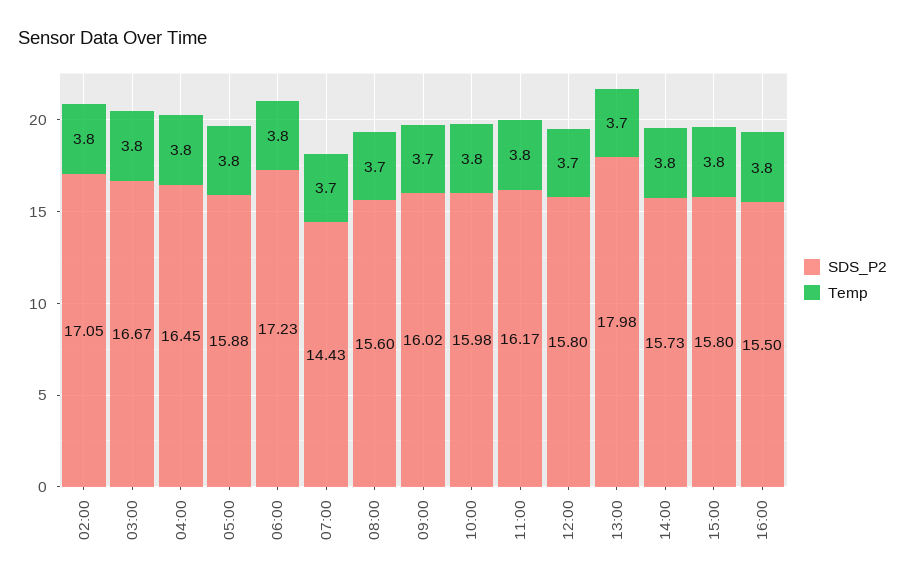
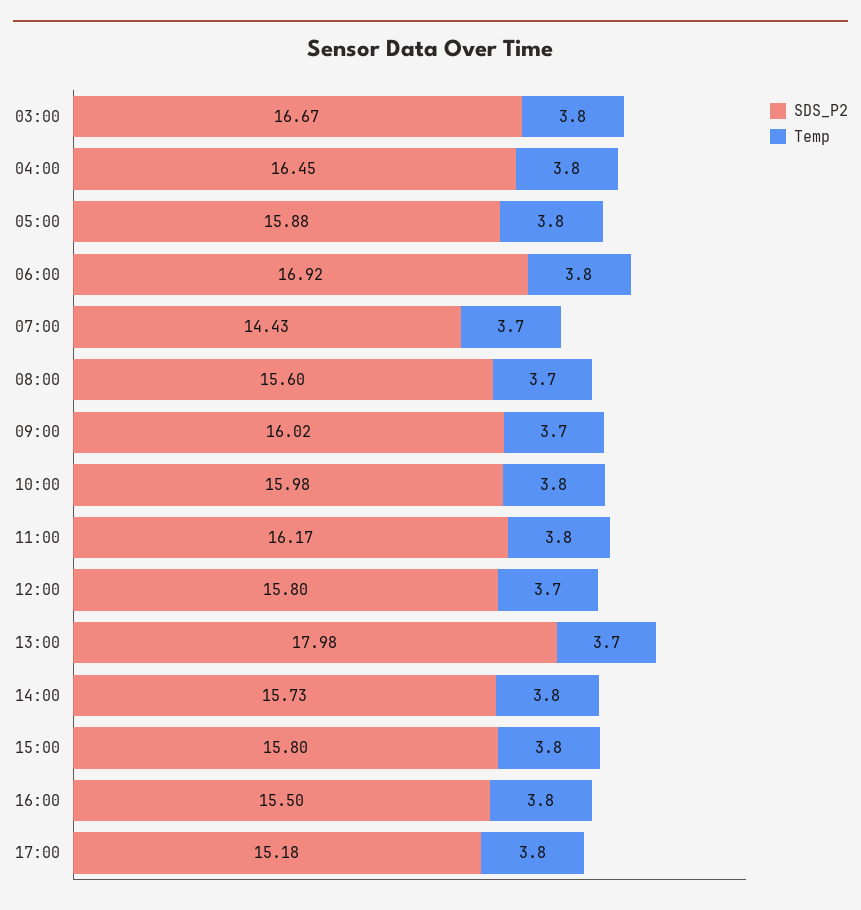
SDS_P2, 02:00: 17.05 -> none
Temp, 02:00: 3.8 -> none
SDS_P2, 06:00: 17.23 -> 16.92
SDS_P2, 17:00: none -> 15.18
Temp, 17:00: none -> 3.8

